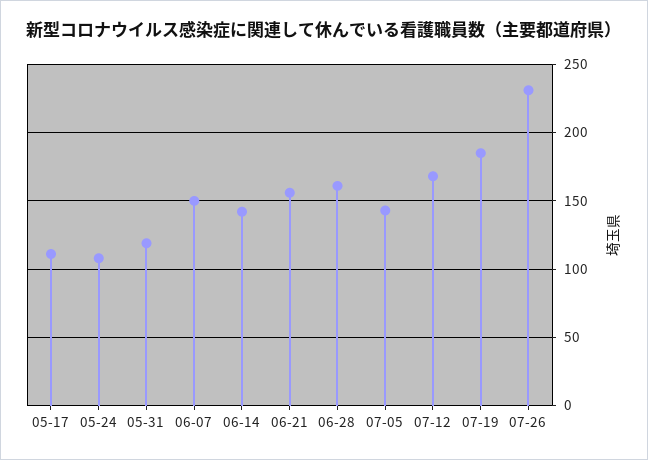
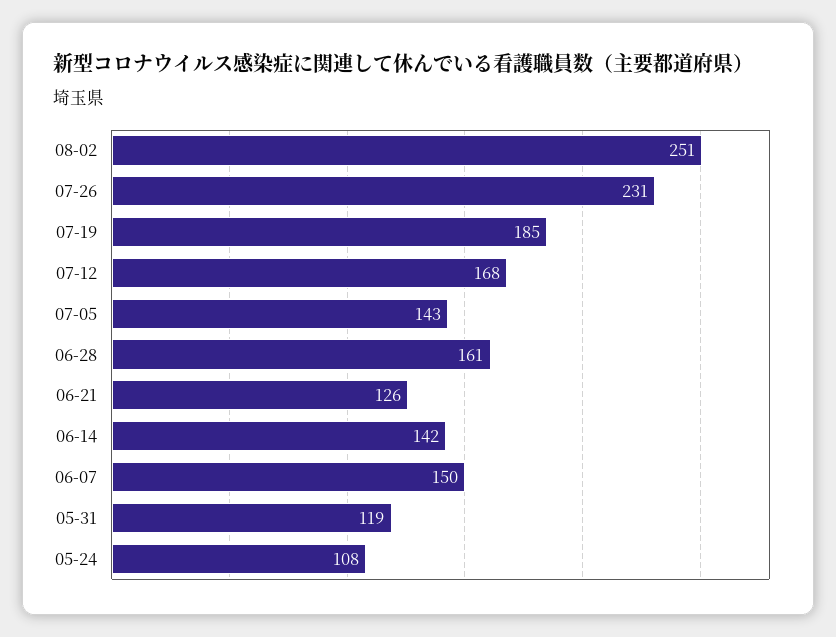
05-17: 110 -> none
06-21: 155 -> 126
08-02: none -> 251

